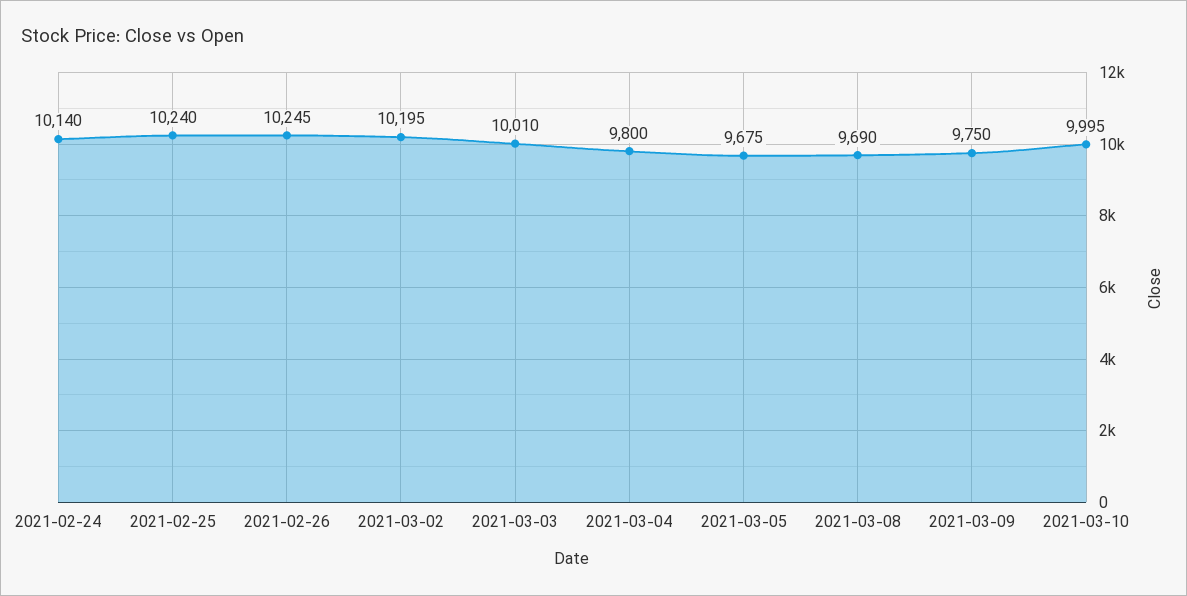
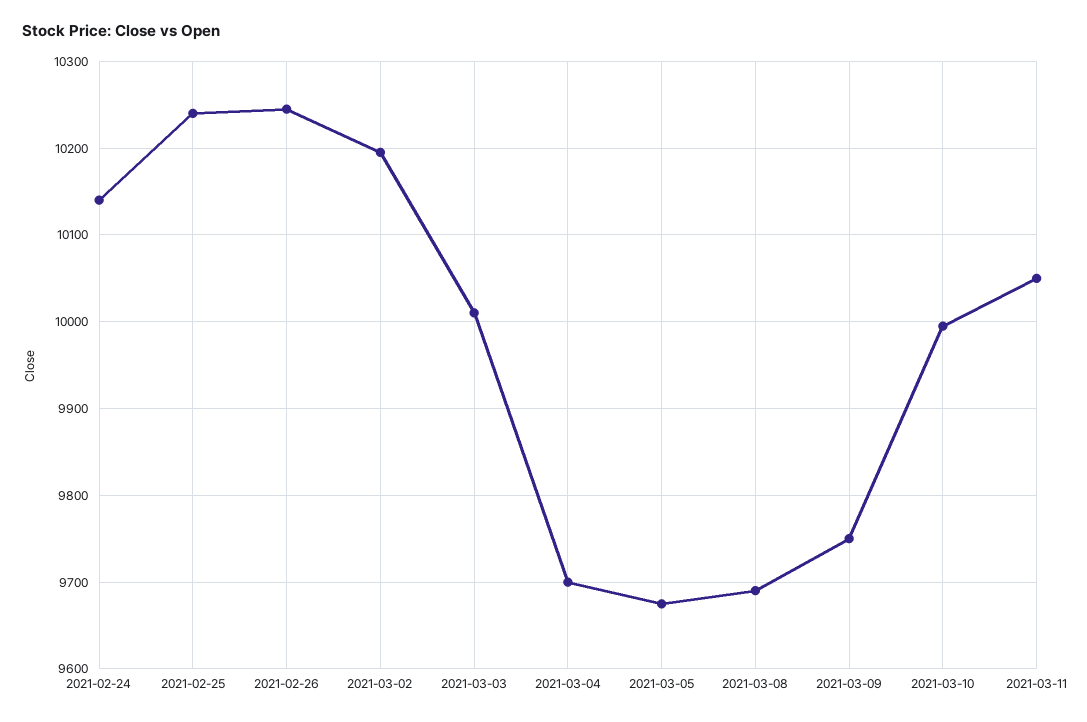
2021-03-04: 9800 -> 9700
2021-03-11: none -> 10050

